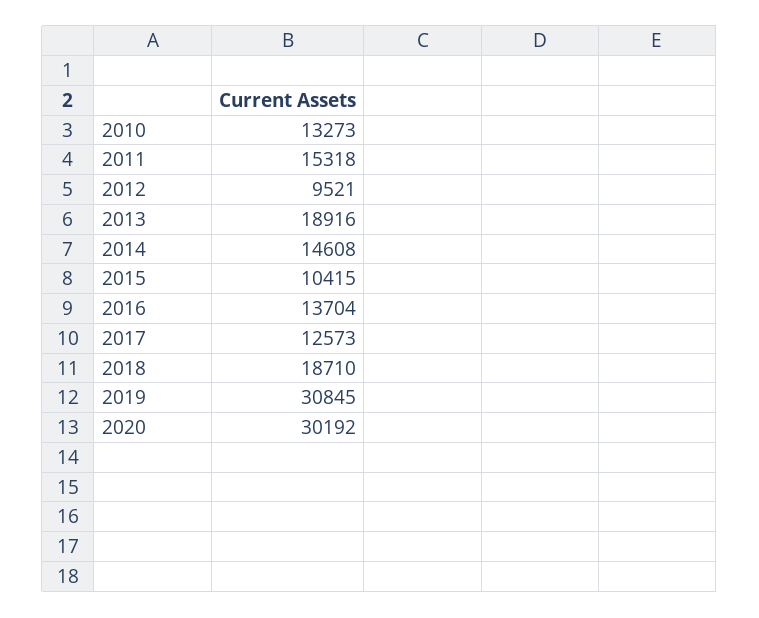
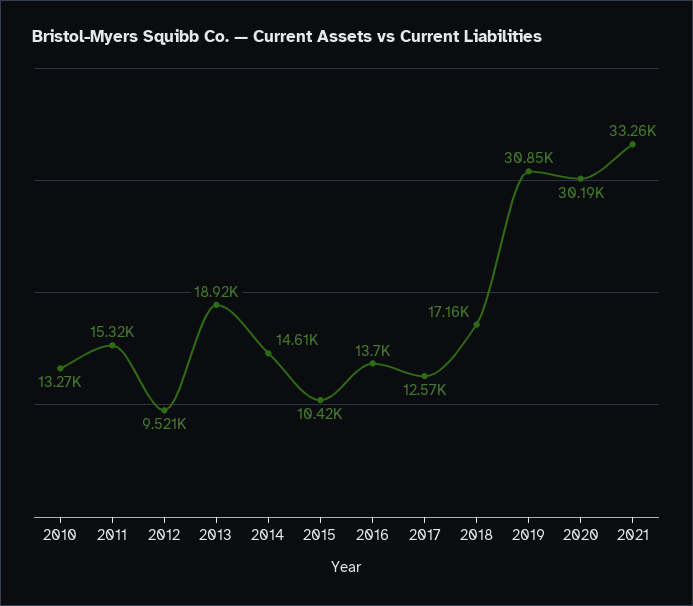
2018: 18710 -> 17160
2021: none -> 33260

